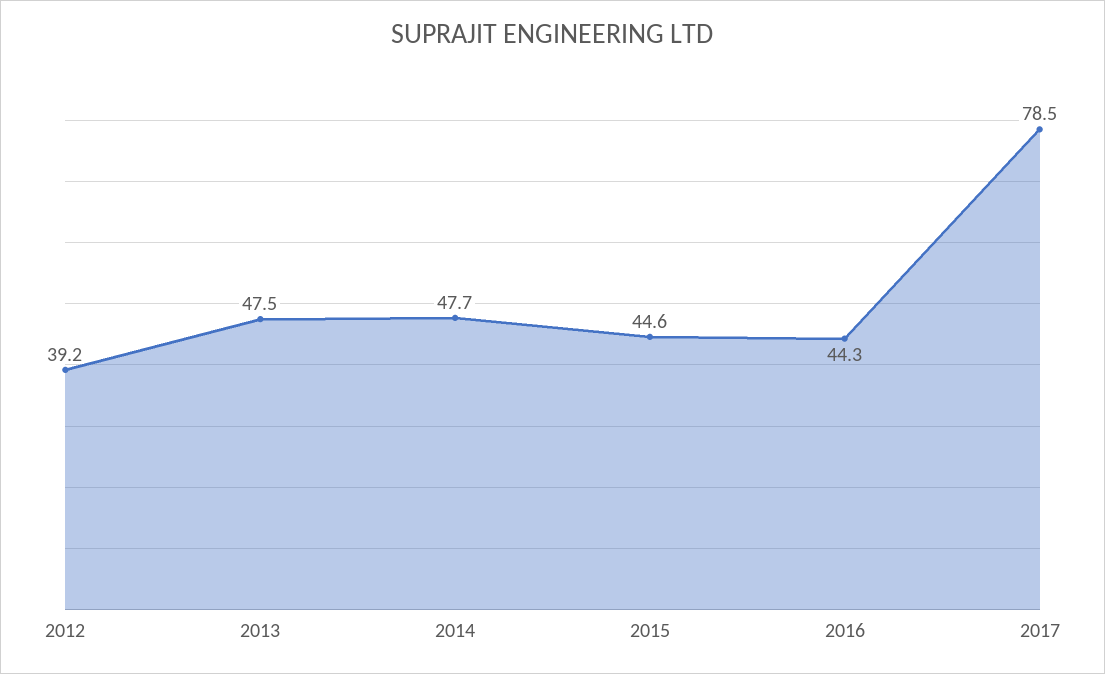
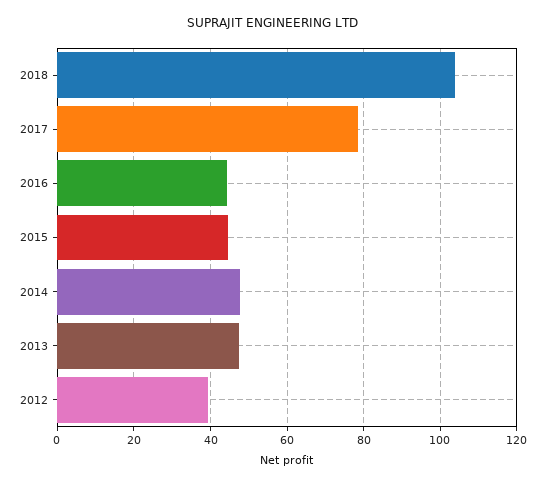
2018: none -> 104

